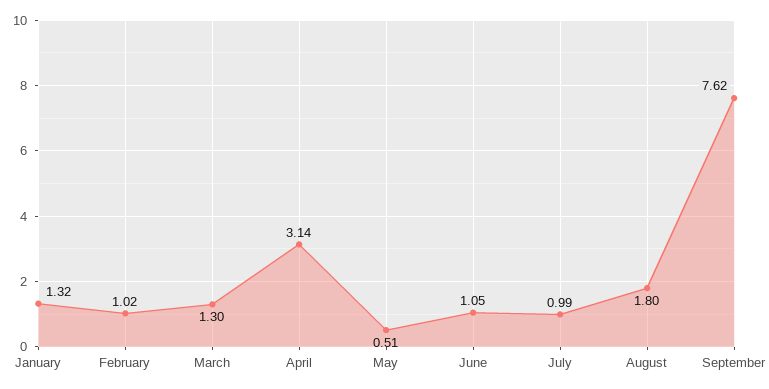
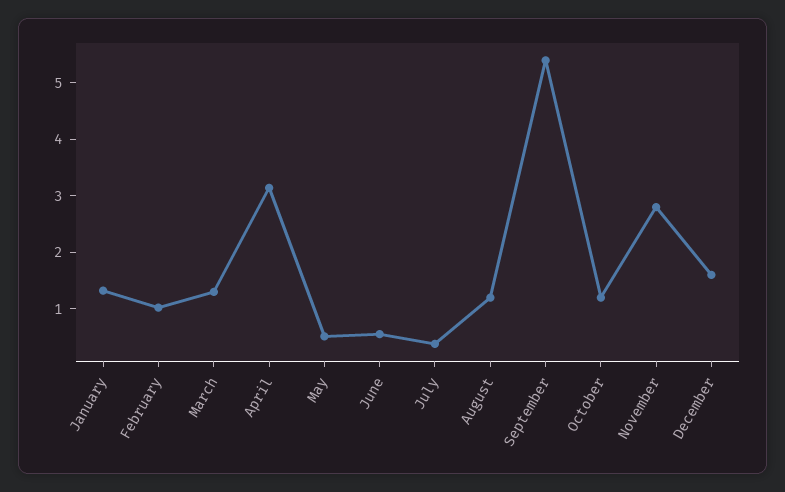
June: 1.05 -> 0.6
July: 0.99 -> 0.4
August: 1.8 -> 1.2
September: 7.62 -> 5.4
October: none -> 1.2
November: none -> 2.8
December: none -> 1.6

